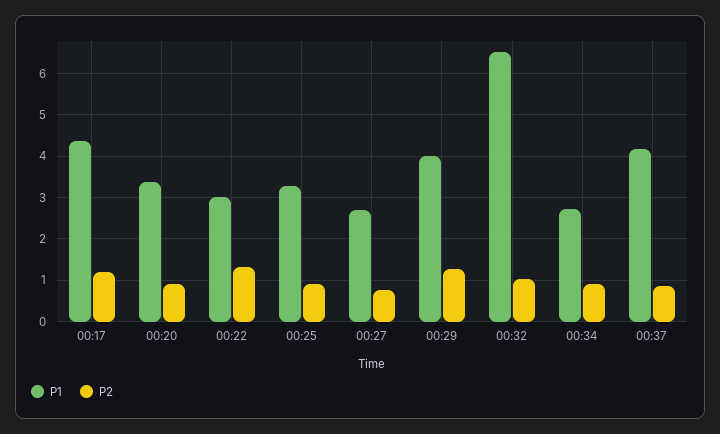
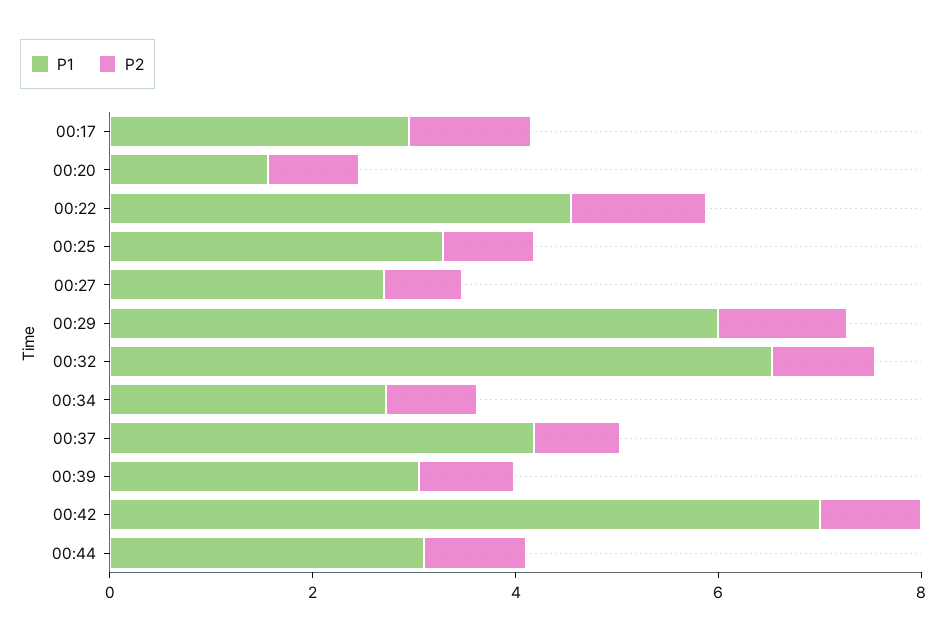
P1, 00:17: 4.4 -> 3
P1, 00:20: 3.4 -> 1.5
P1, 00:22: 3 -> 4.5
P1, 00:29: 4 -> 6
P1, 00:39: none -> 3
P2, 00:39: none -> 1
P1, 00:42: none -> 7
P2, 00:42: none -> 1
P1, 00:44: none -> 3
P2, 00:44: none -> 1

